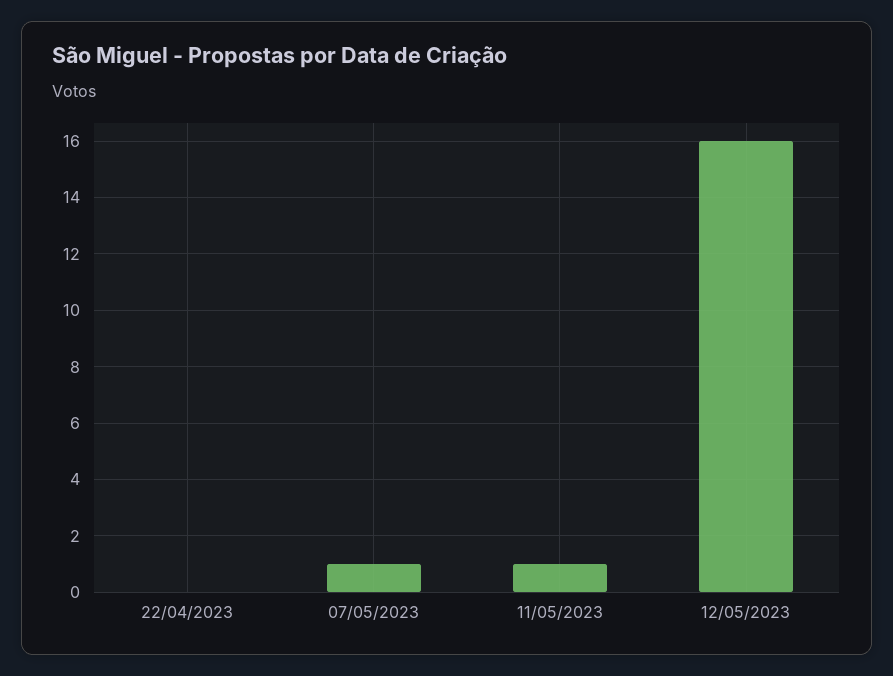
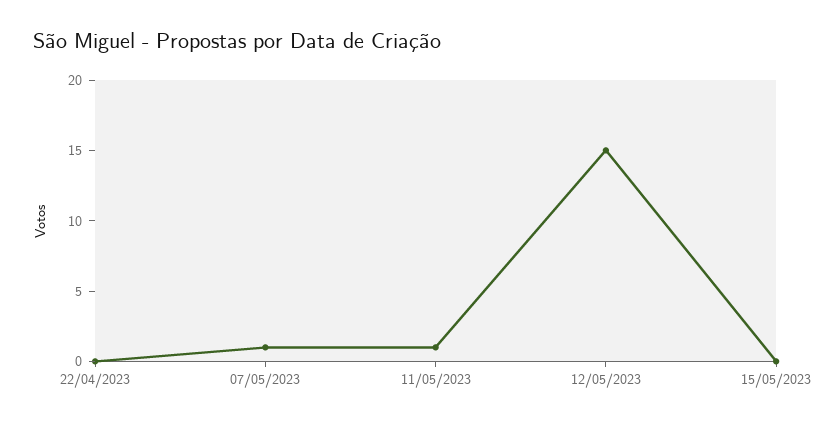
12/05/2023: 16 -> 15
15/05/2023: none -> 0

